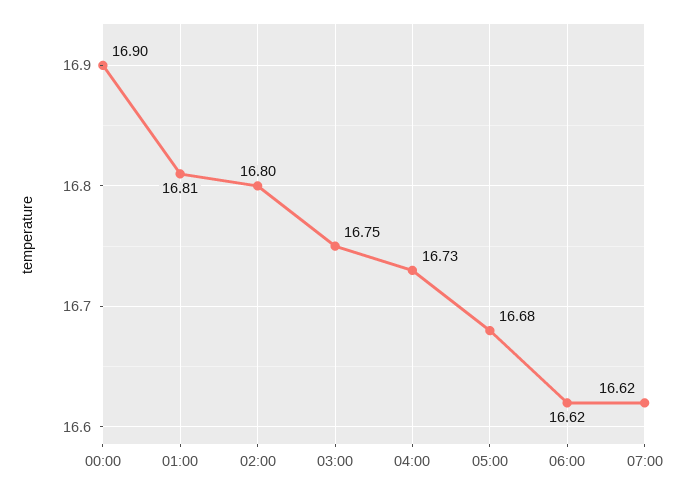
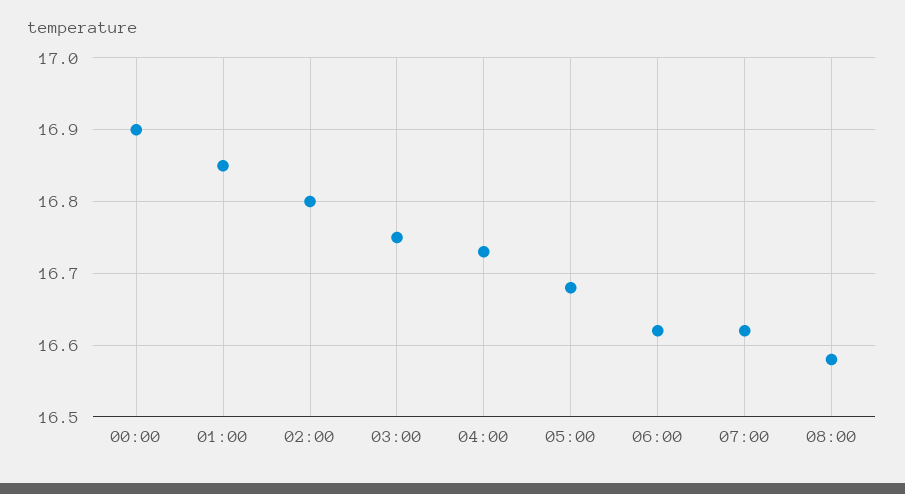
01:00: 16.81 -> 16.85
08:00: none -> 16.58

